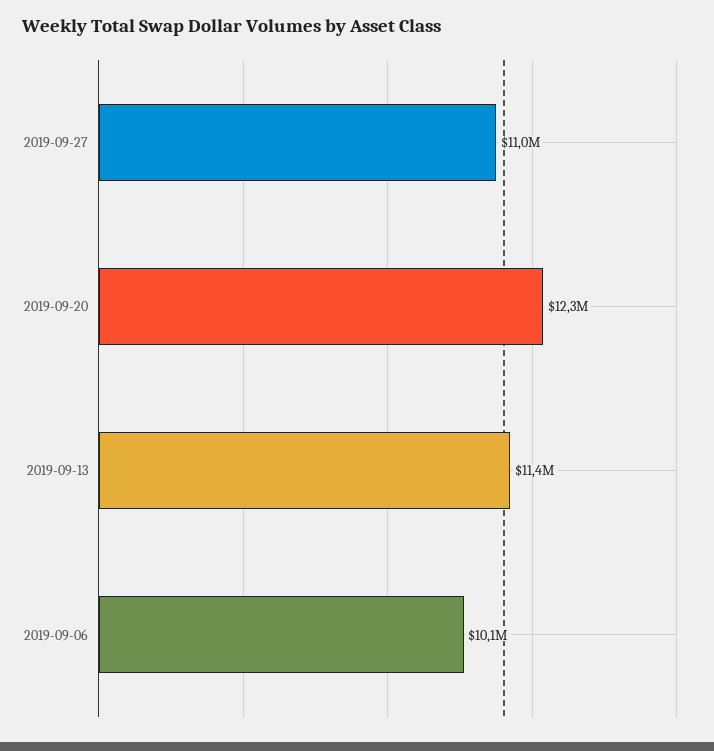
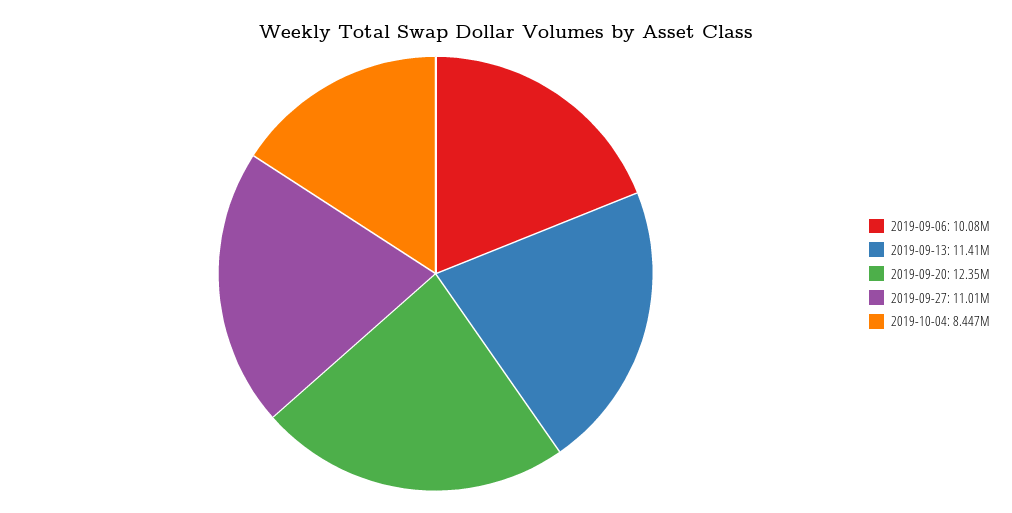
2019-10-04: none -> 8447000

